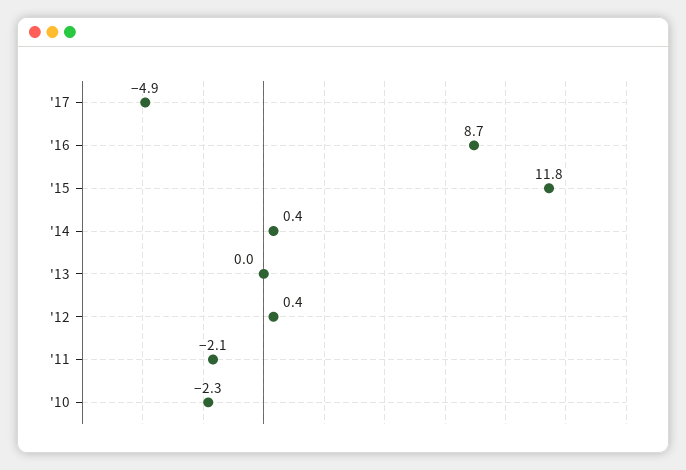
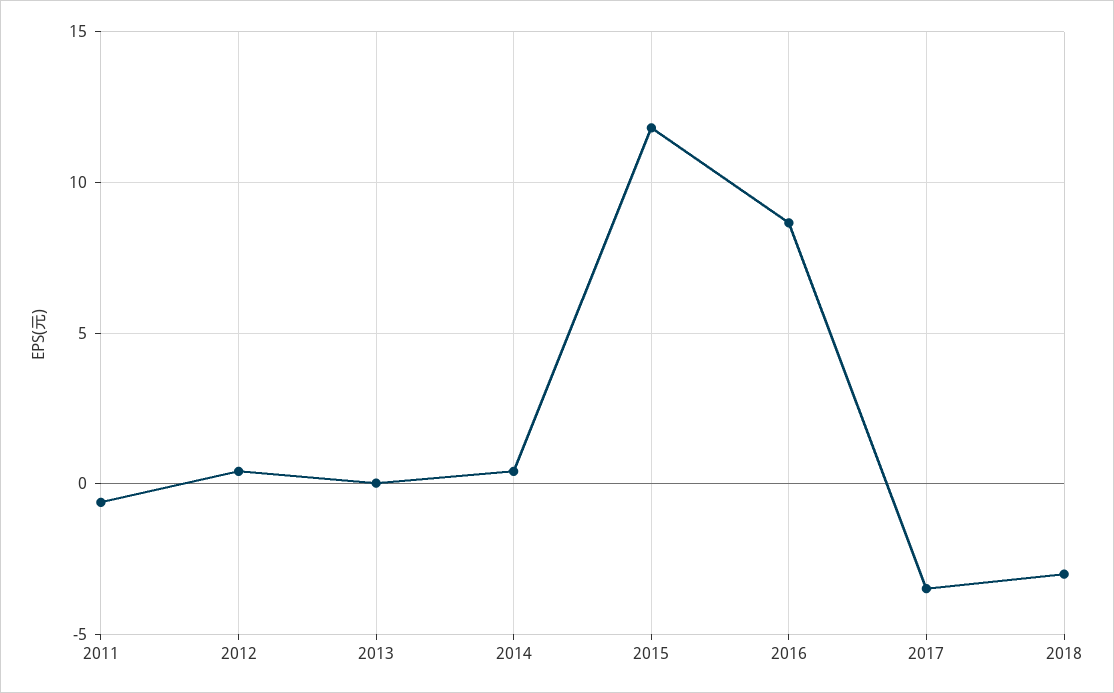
'17: -4.9 -> -3.5
'11: -2.1 -> -0.5
'10: -2.3 -> none
2018: none -> -3

